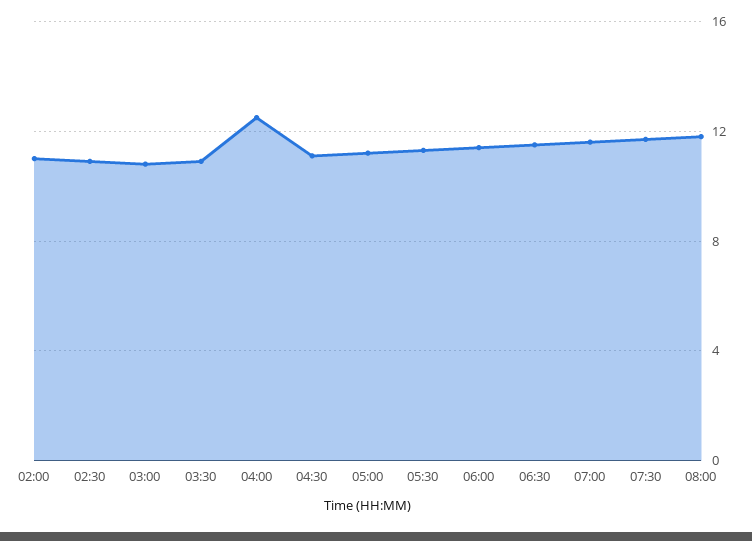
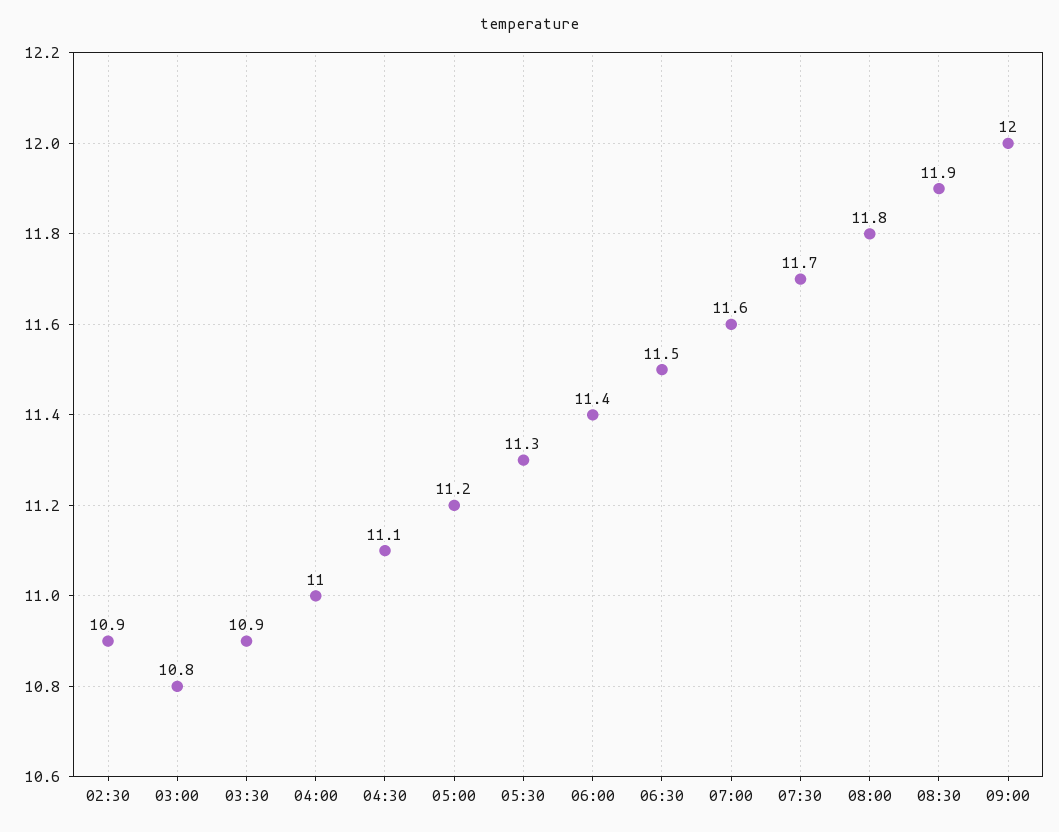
02:00: 11 -> none
04:00: 12.5 -> 11
08:30: none -> 11.9
09:00: none -> 12

